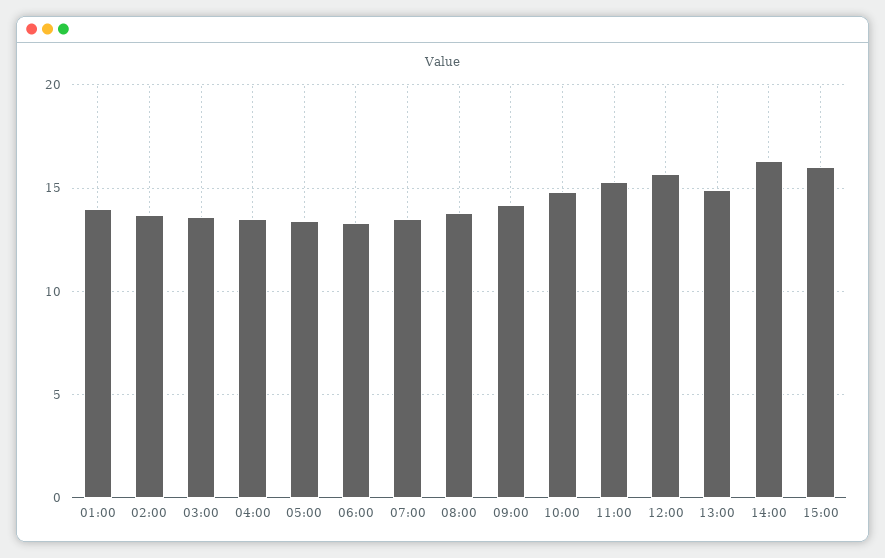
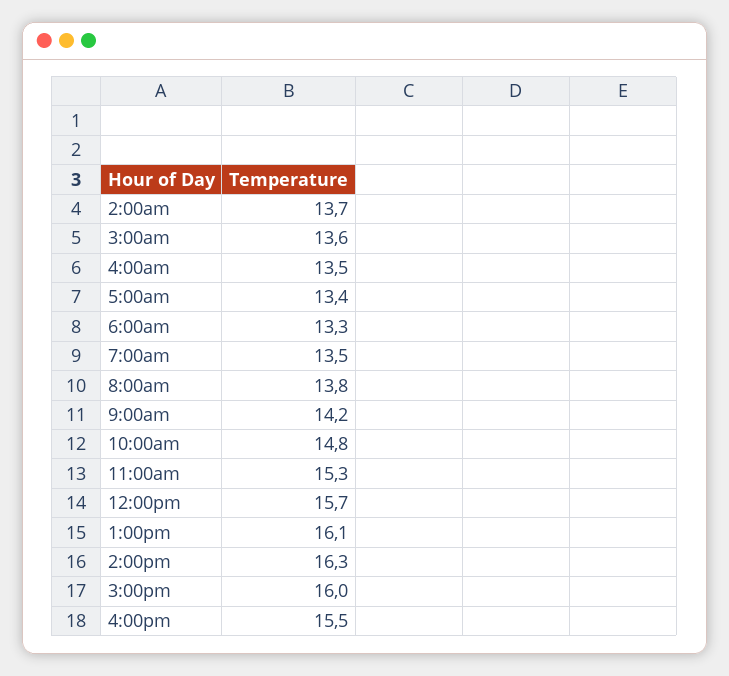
01:00: 14 -> none
13:00: 15 -> 16.1
4:00pm: none -> 15.5

